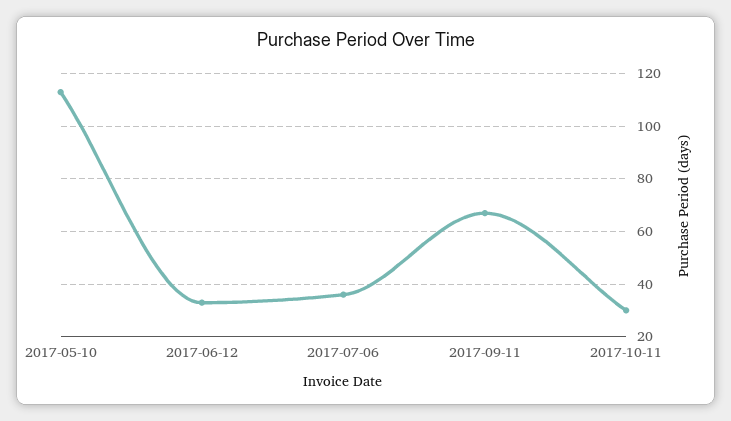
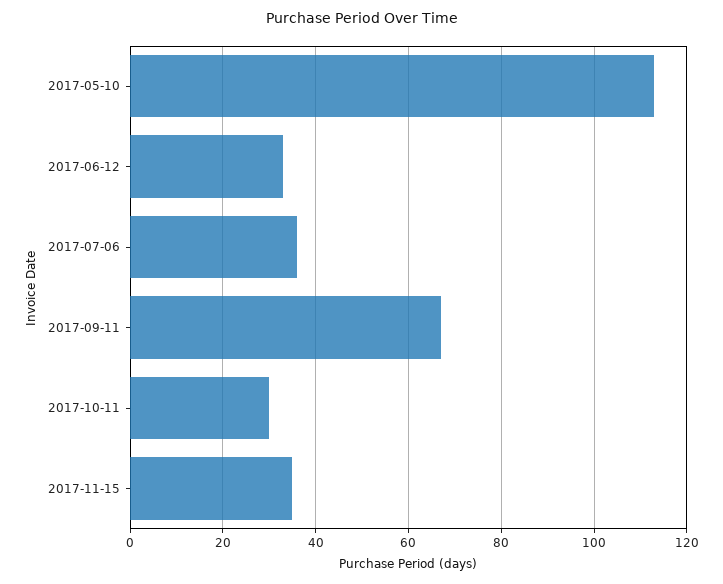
2017-11-15: none -> 35

